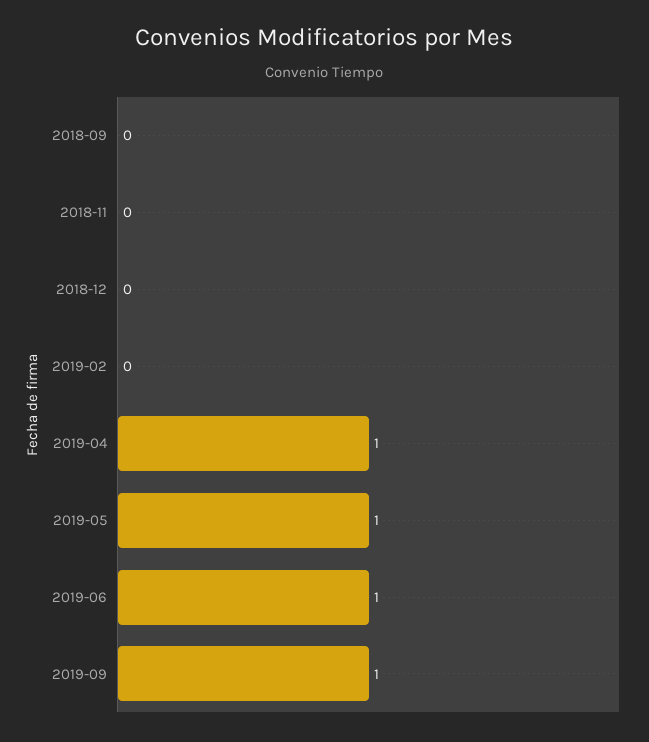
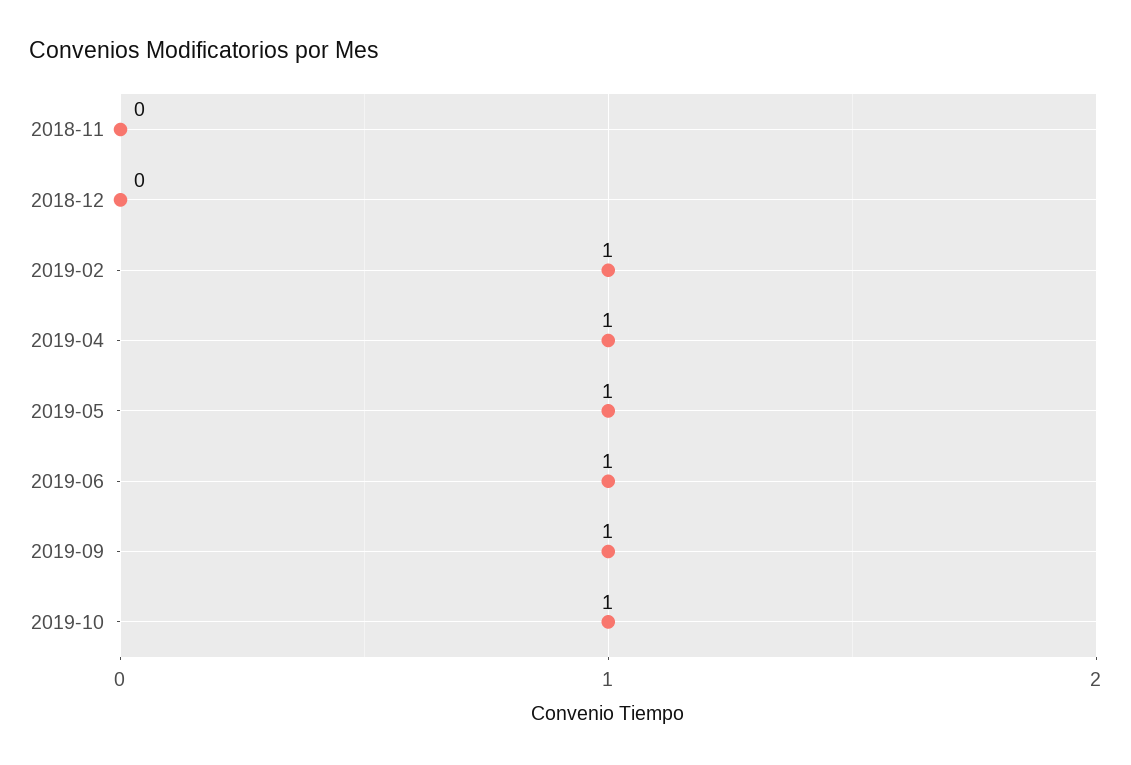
2018-09: 0 -> none
2019-02: 0 -> 1
2019-10: none -> 1

